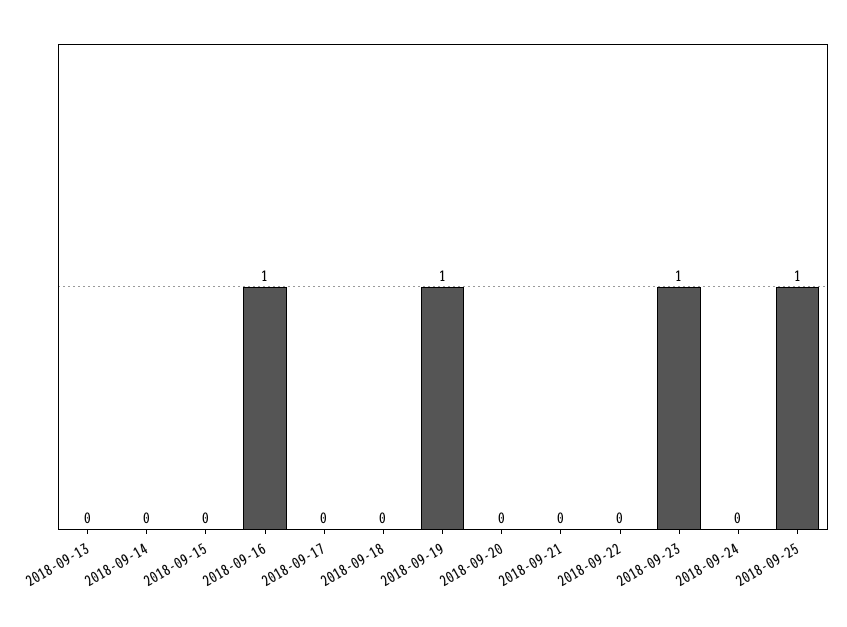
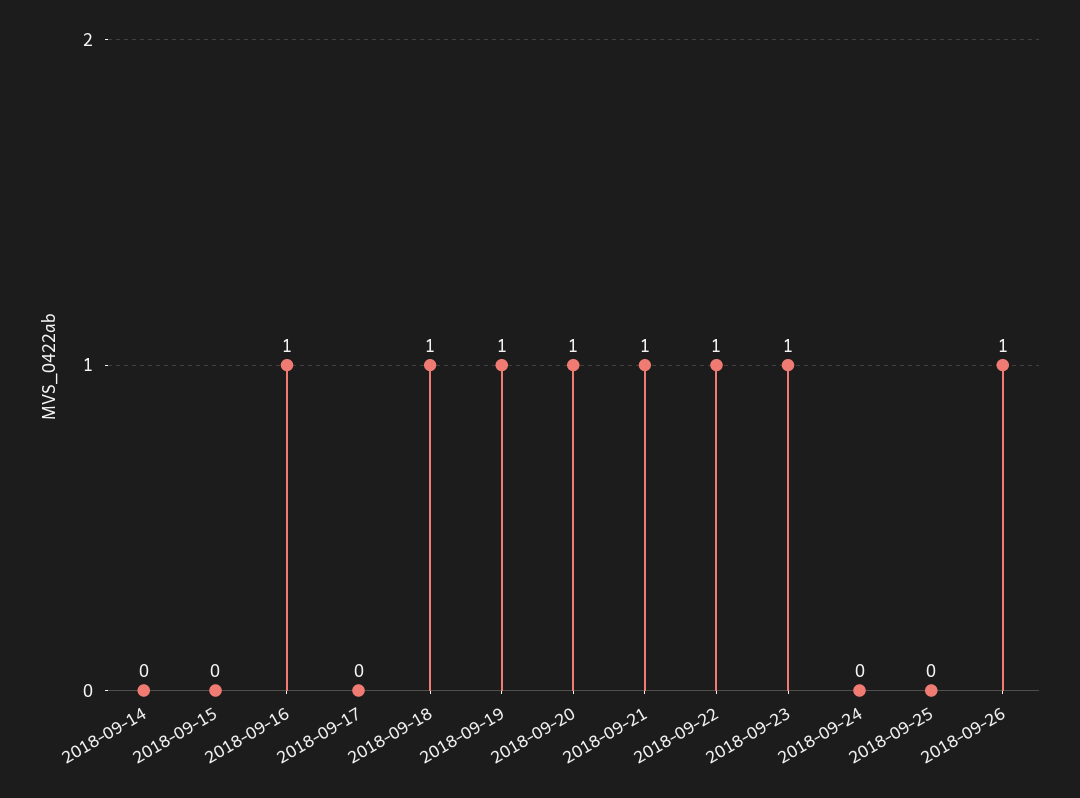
2018-09-13: 0 -> none
2018-09-18: 0 -> 1
2018-09-20: 0 -> 1
2018-09-21: 0 -> 1
2018-09-22: 0 -> 1
2018-09-25: 1 -> 0
2018-09-26: none -> 1

